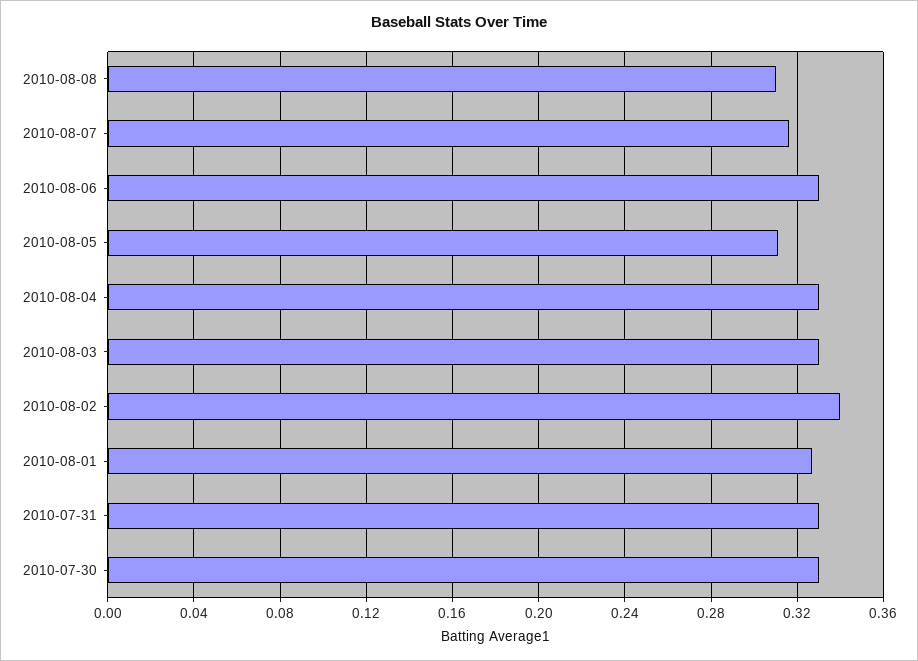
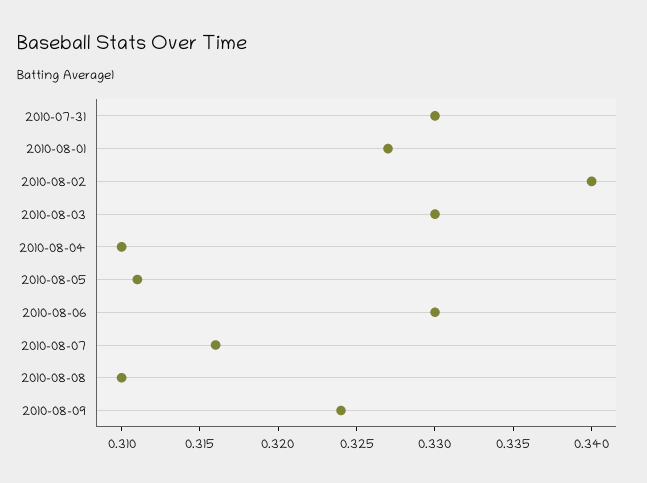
2010-08-04: 0.33 -> 0.31
2010-07-30: 0.33 -> none
2010-08-09: none -> 0.324

